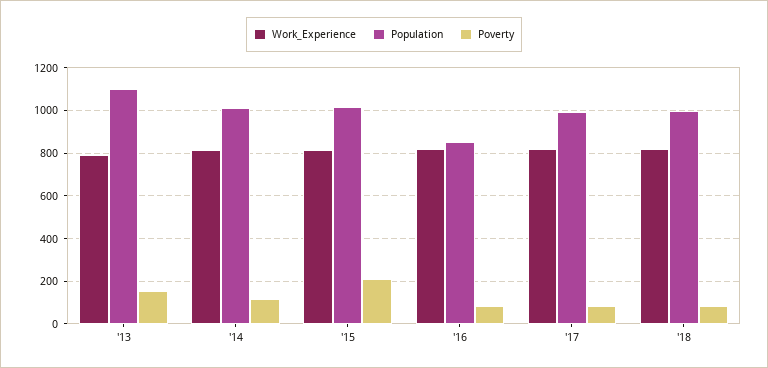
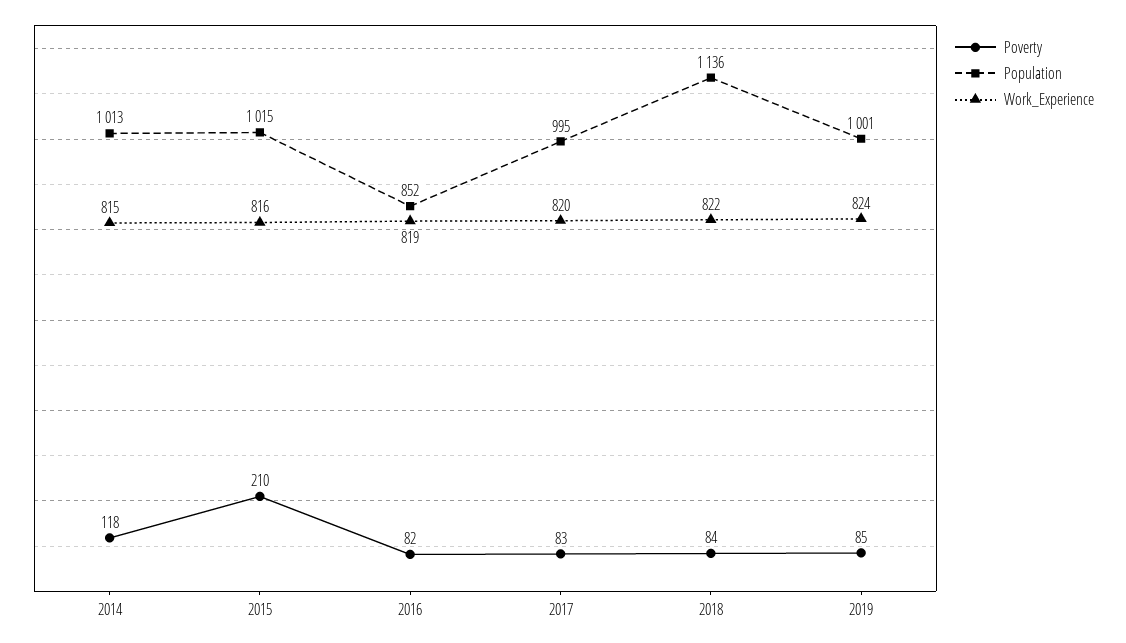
Work_Experience, '13: 800 -> none
Population, '13: 1100 -> none
Poverty, '13: 150 -> none
Population, '18: 1000 -> 1136
Poverty, 2019: none -> 85
Population, 2019: none -> 1001
Work_Experience, 2019: none -> 824

